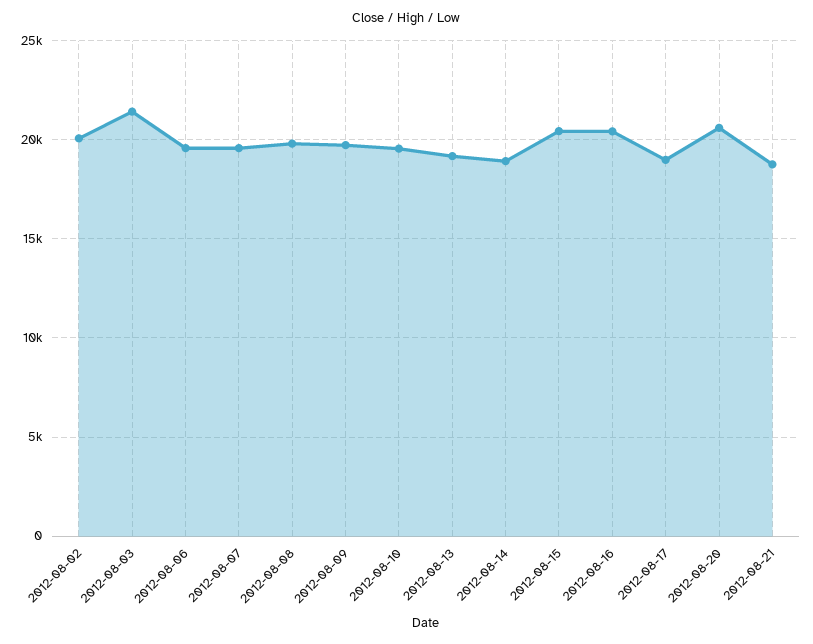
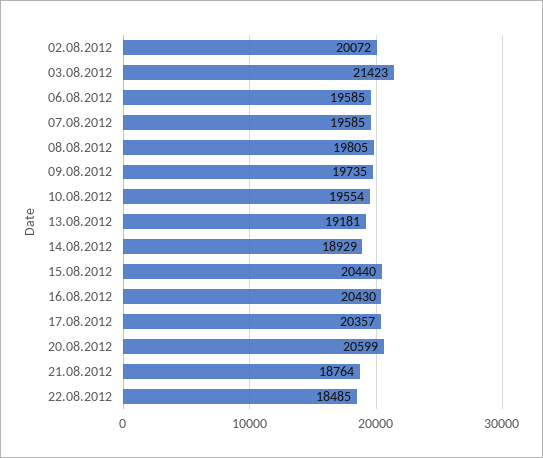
2012-08-17: 19000 -> 20357
22.08.2012: none -> 18485

